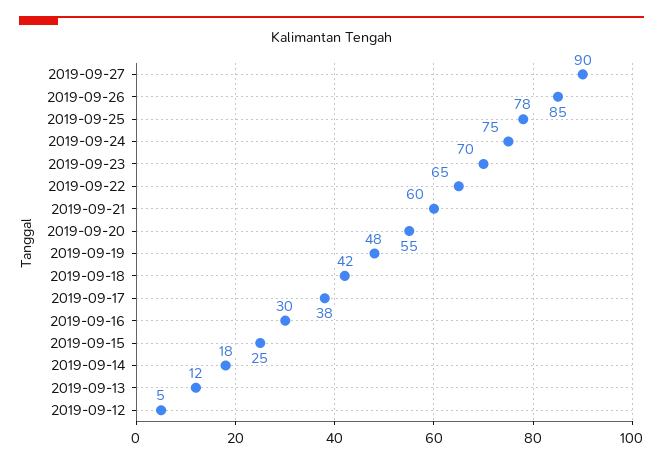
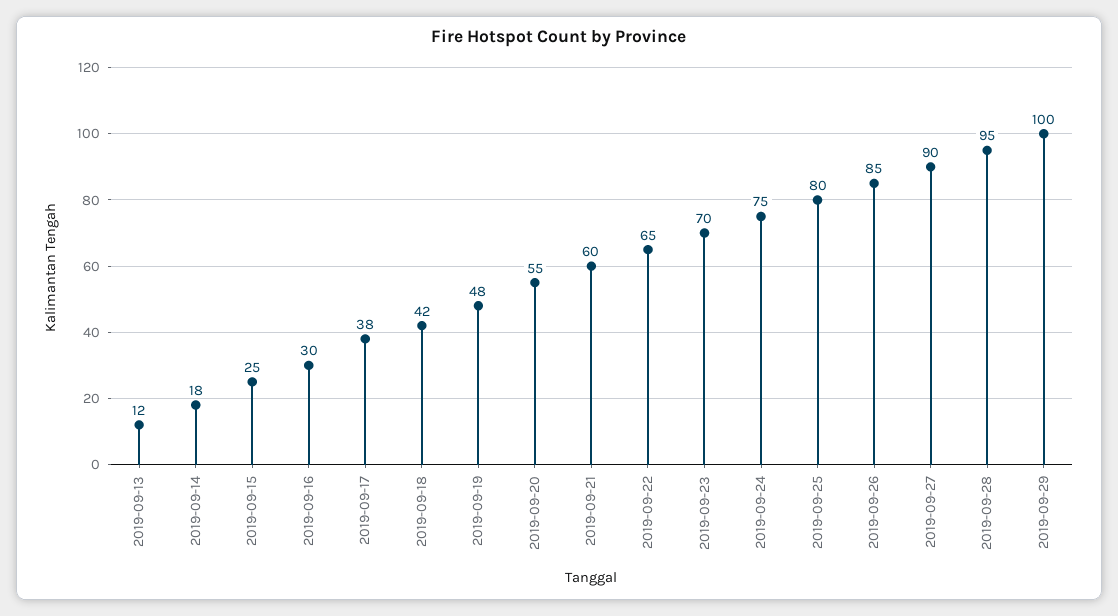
2019-09-25: 78 -> 80
2019-09-12: 5 -> none
2019-09-28: none -> 95
2019-09-29: none -> 100

